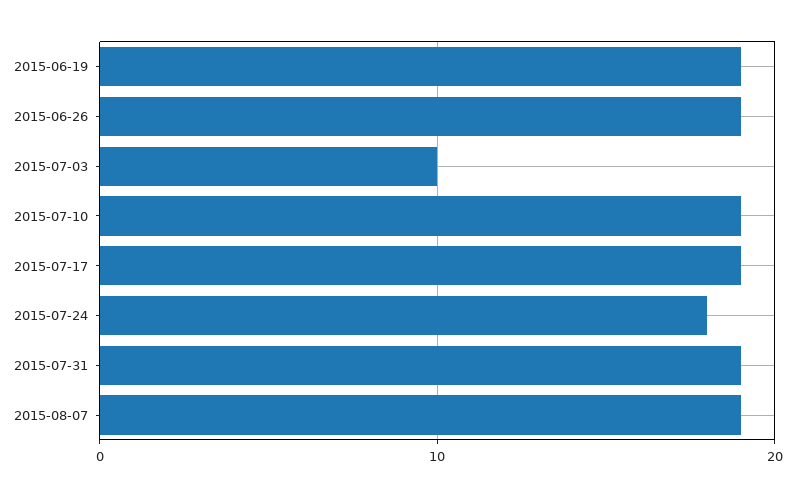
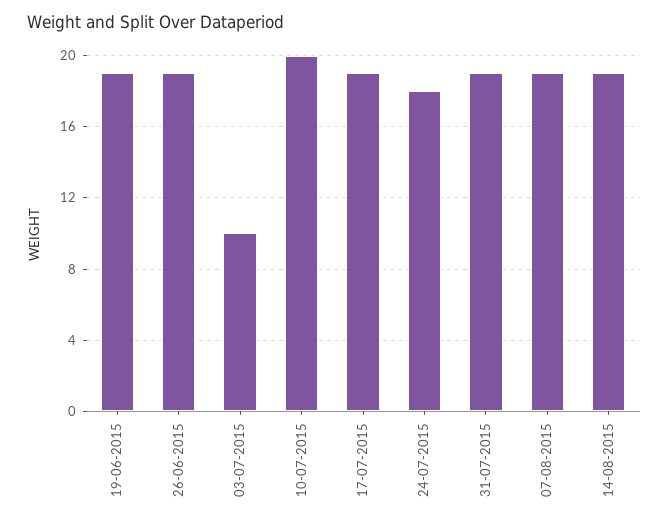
2015-07-10: 19 -> 20
14-08-2015: none -> 19

